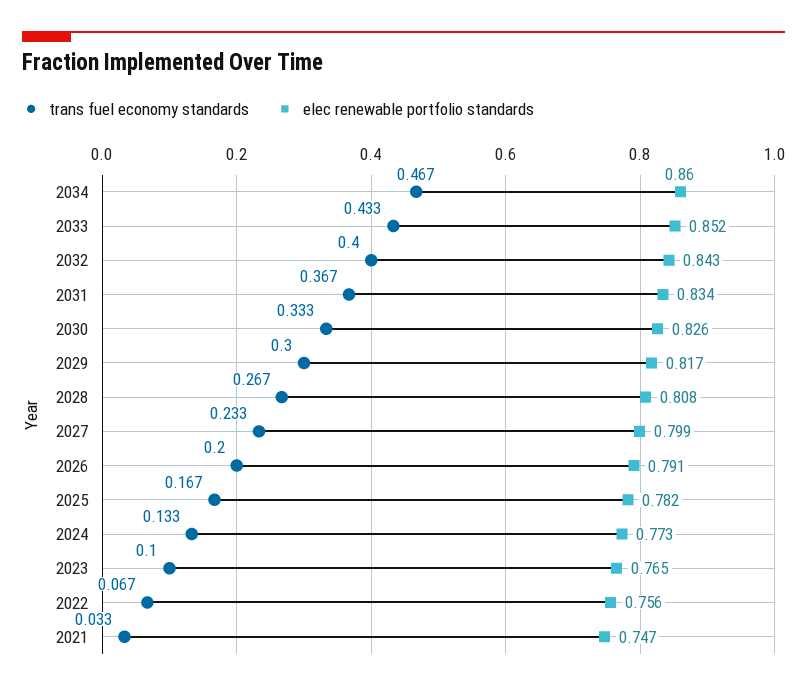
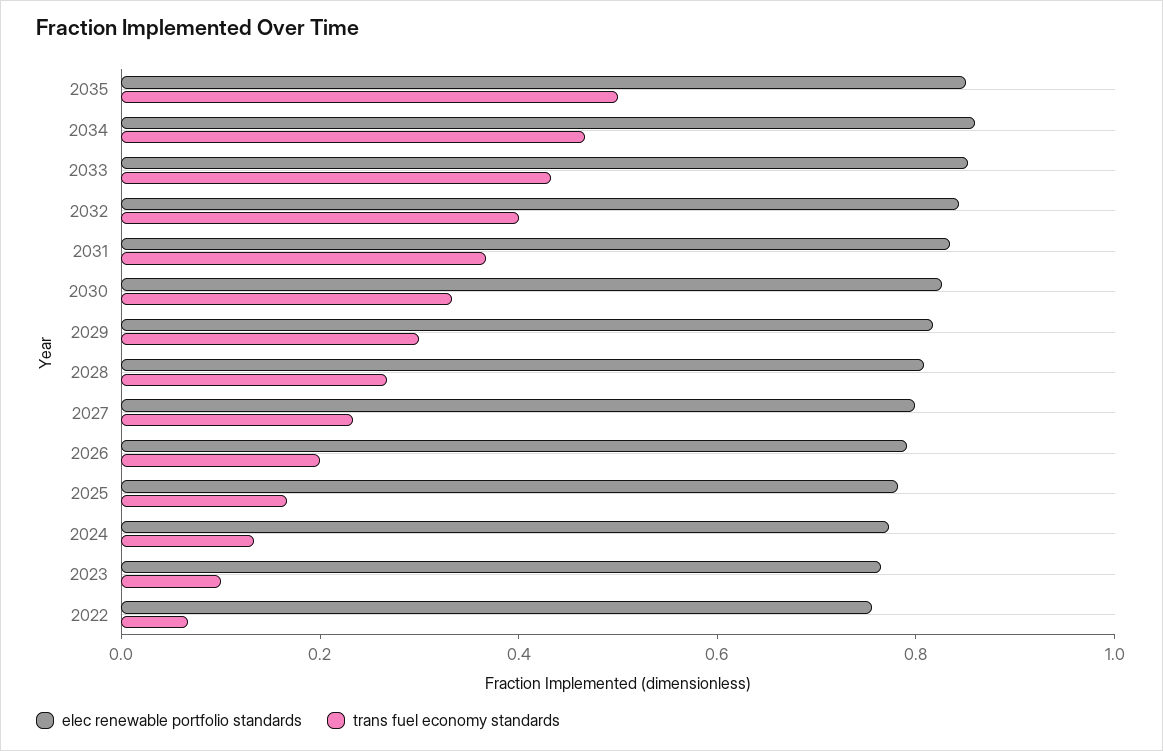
trans fuel economy standards, 2021: 0.033 -> none
elec renewable portfolio standards, 2021: 0.747 -> none
elec renewable portfolio standards, 2035: none -> 0.85
trans fuel economy standards, 2035: none -> 0.5

